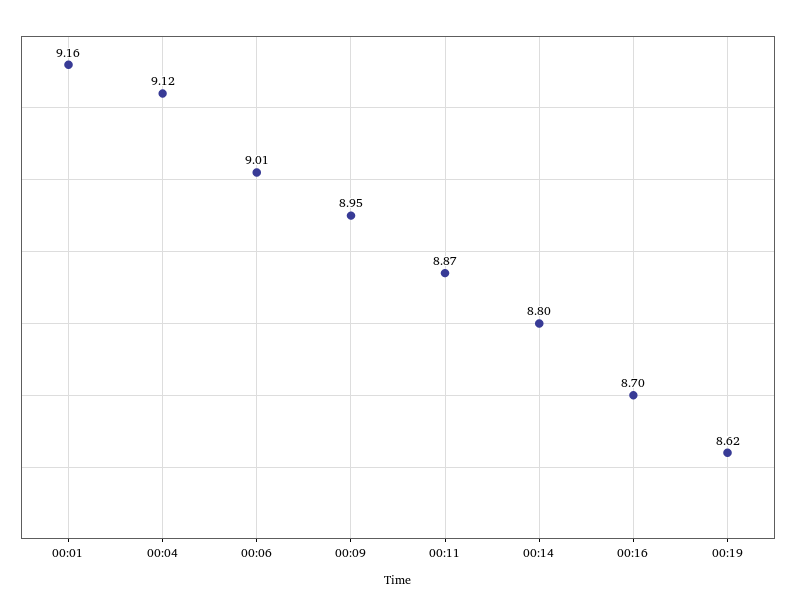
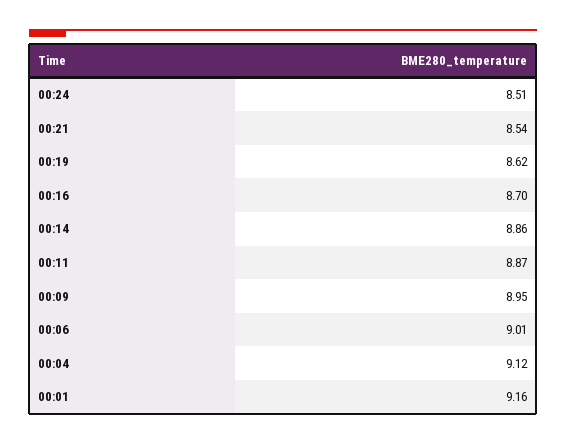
00:14: 8.8 -> 8.86
00:24: none -> 8.51
00:21: none -> 8.54

